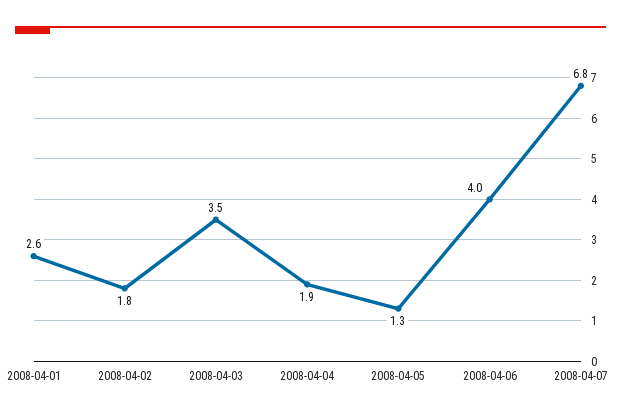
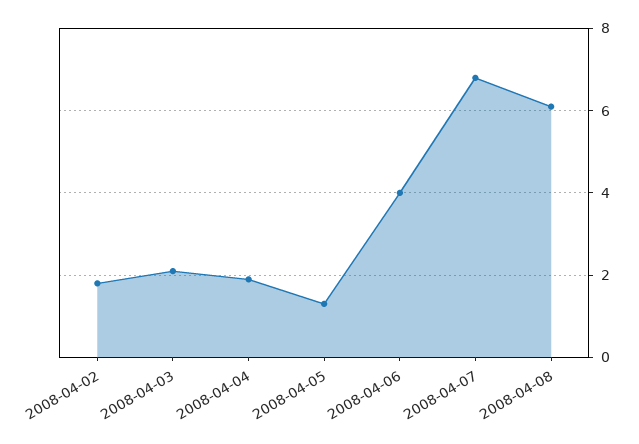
2008-04-01: 2.6 -> none
2008-04-03: 3.5 -> 2
2008-04-08: none -> 6

